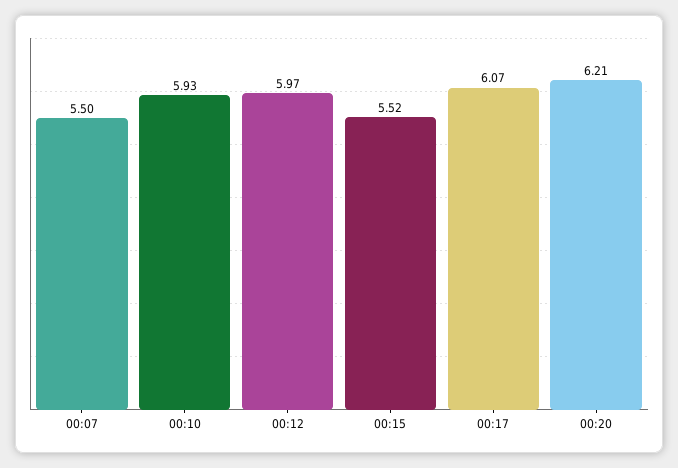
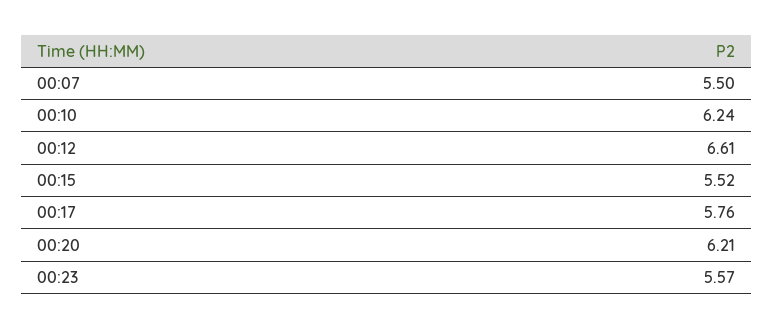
00:10: 5.93 -> 6.24
00:12: 5.97 -> 6.61
00:17: 6.07 -> 5.76
00:23: none -> 5.57

